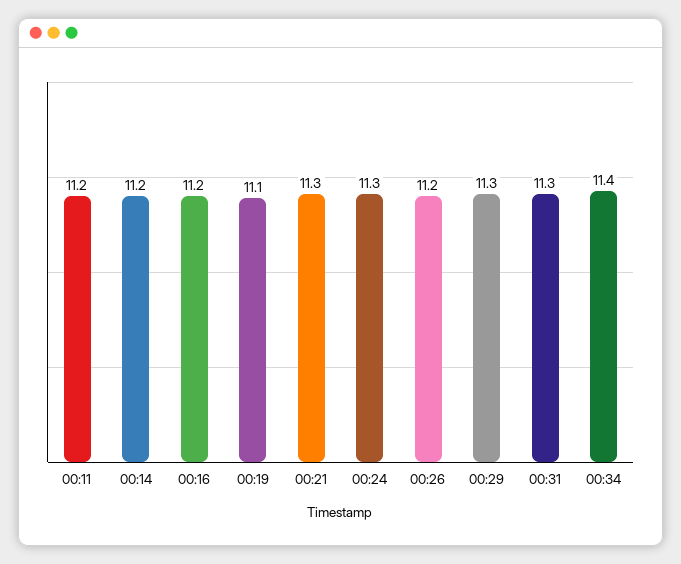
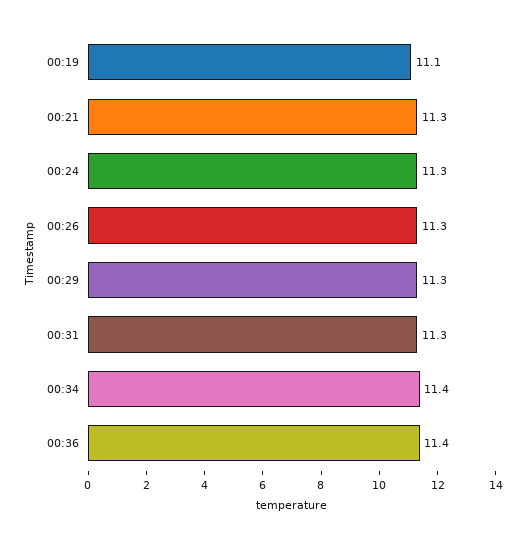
00:11: 11.2 -> none
00:14: 11.2 -> none
00:16: 11.2 -> none
00:26: 11.2 -> 11.3
00:36: none -> 11.4

